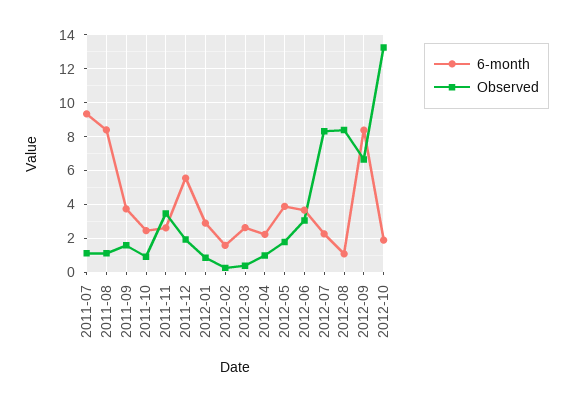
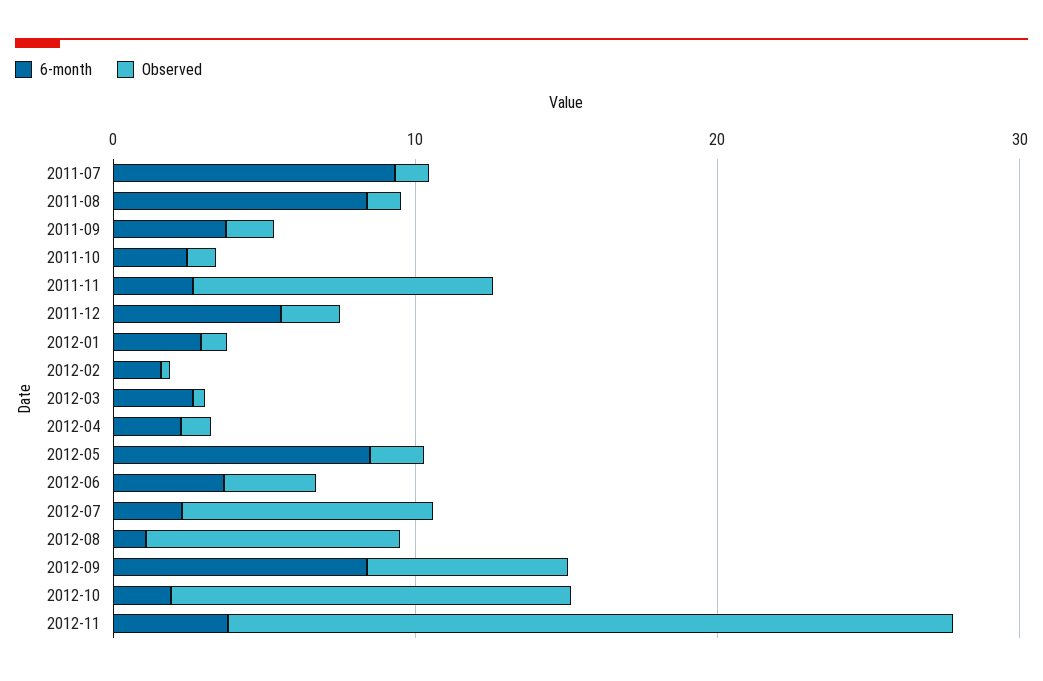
Observed, 2011-11: 3.5 -> 10
6-month, 2012-05: 4 -> 8
6-month, 2012-11: none -> 4
Observed, 2012-11: none -> 24

